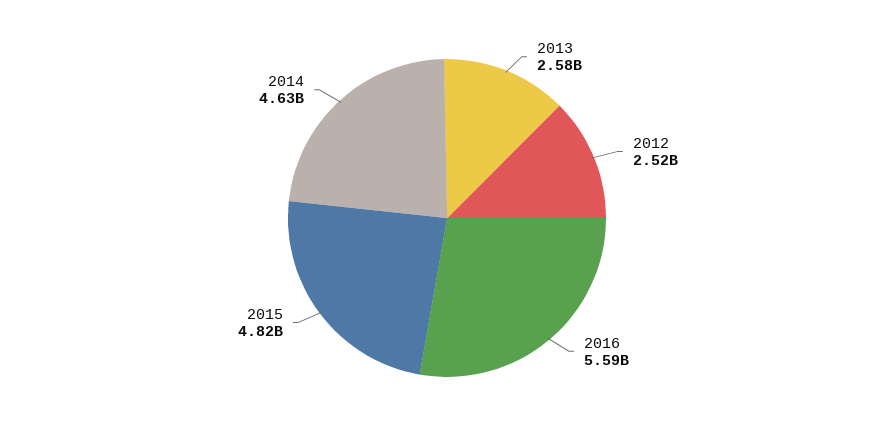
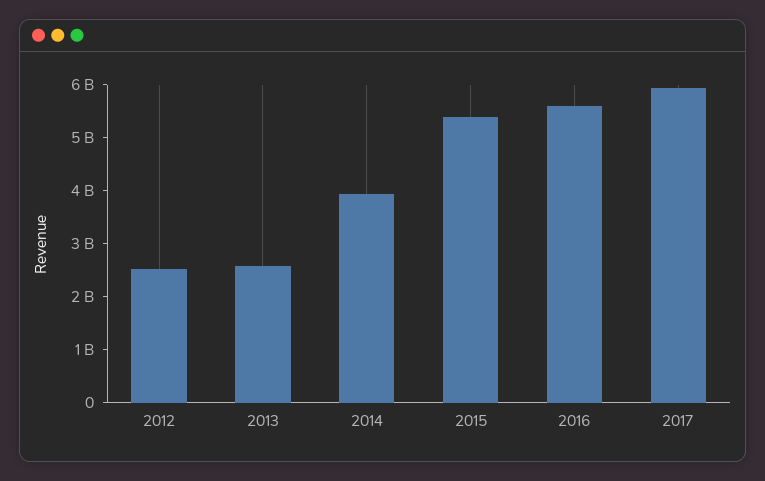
2015: 4820000000 -> 5400000000
2014: 4630000000 -> 4000000000
2017: none -> 6000000000

